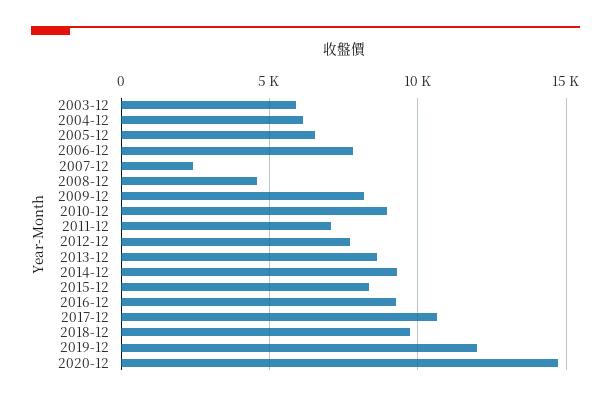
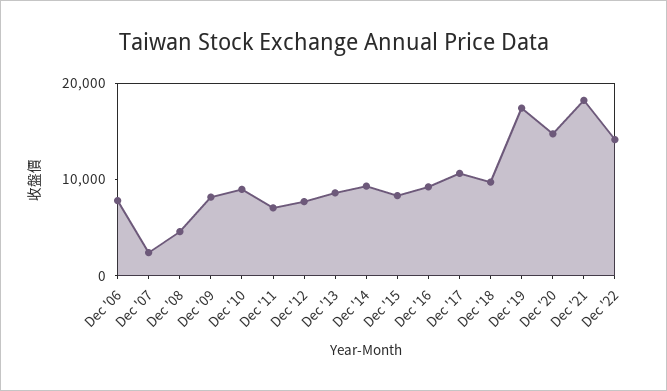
2003-12: 6000 -> none
2004-12: 6000 -> none
2005-12: 6500 -> none
2019-12: 12000 -> 18000
Dec '21: none -> 18000
Dec '22: none -> 14000

